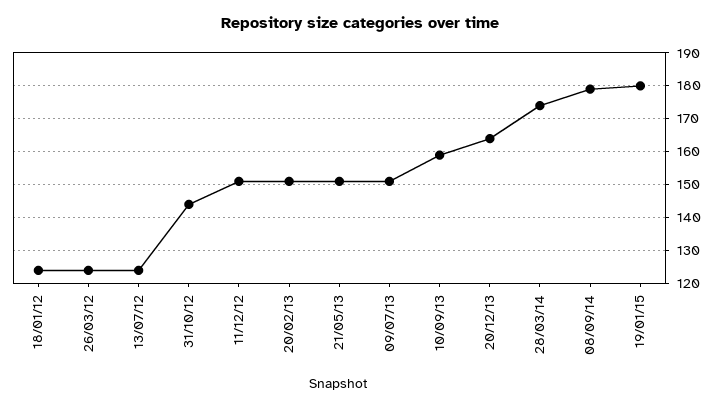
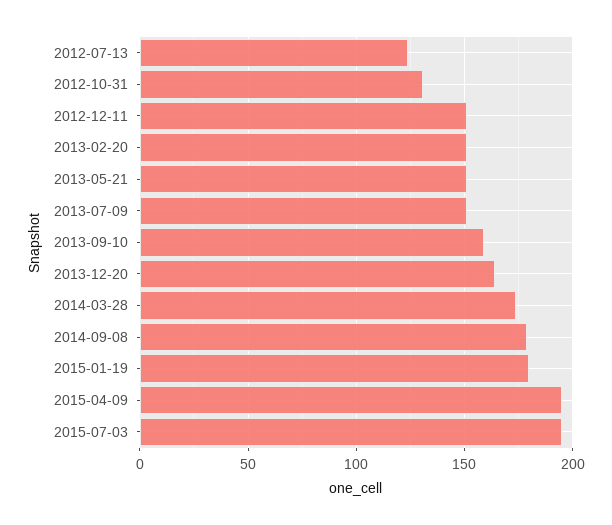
18/01/12: 125 -> none
26/03/12: 125 -> none
31/10/12: 145 -> 130
2015-04-09: none -> 195
2015-07-03: none -> 195

